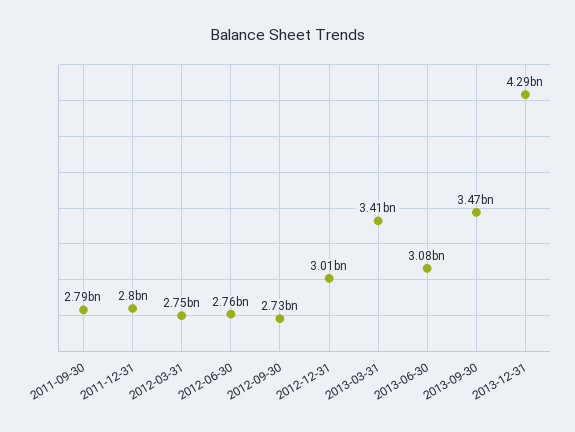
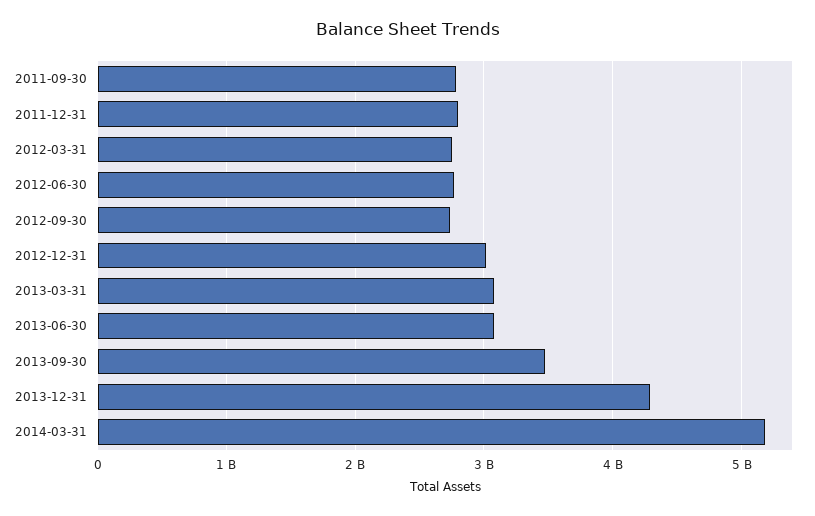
2013-03-31: 3410000000 -> 3100000000
2014-03-31: none -> 5200000000

